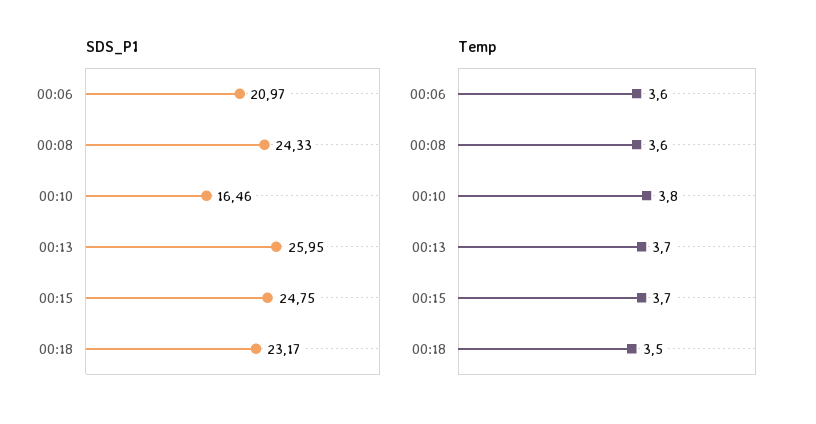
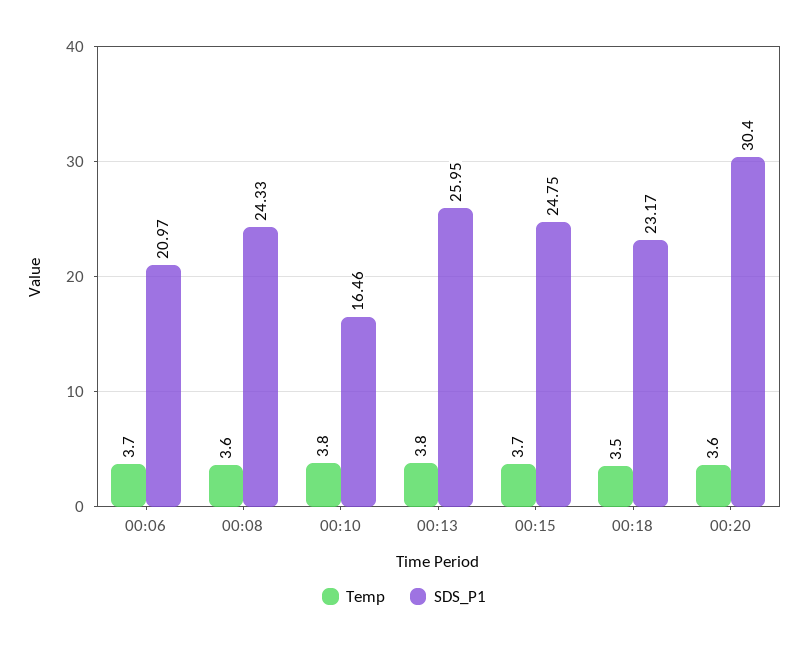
Temp, 00:06: 3.6 -> 3.7
Temp, 00:13: 3.7 -> 3.8
Temp, 00:20: none -> 3.6
SDS_P1, 00:20: none -> 30.4

